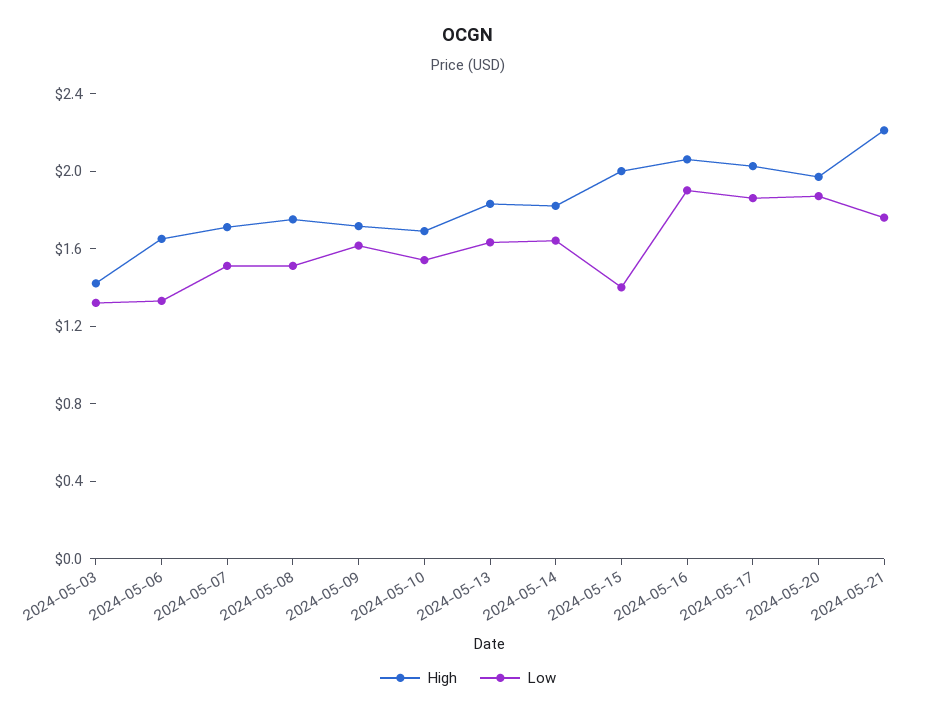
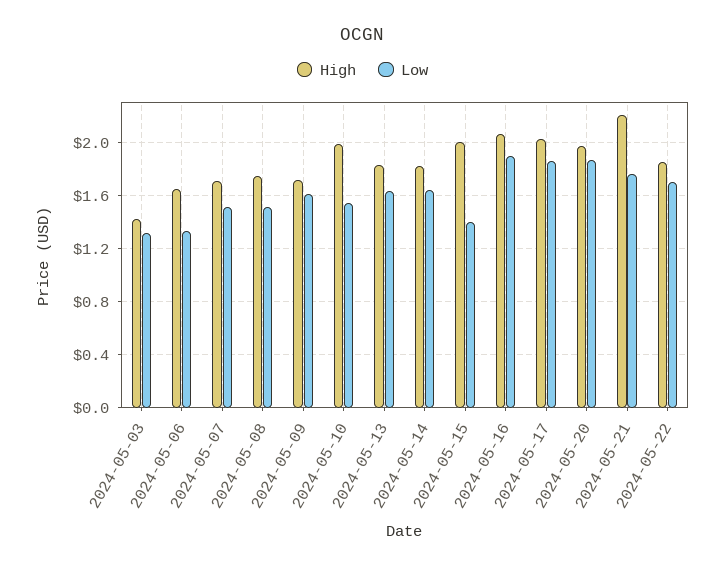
High, 2024-05-10: 1.7 -> 2
High, 2024-05-22: none -> 1.85
Low, 2024-05-22: none -> 1.7

